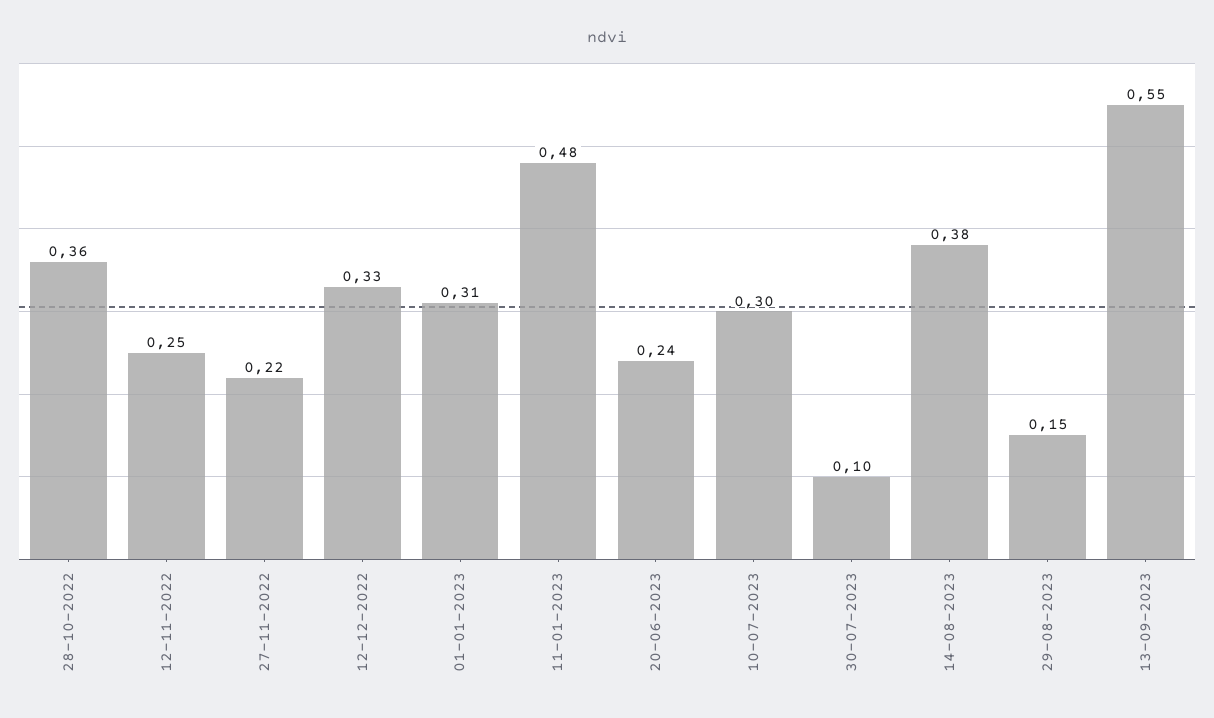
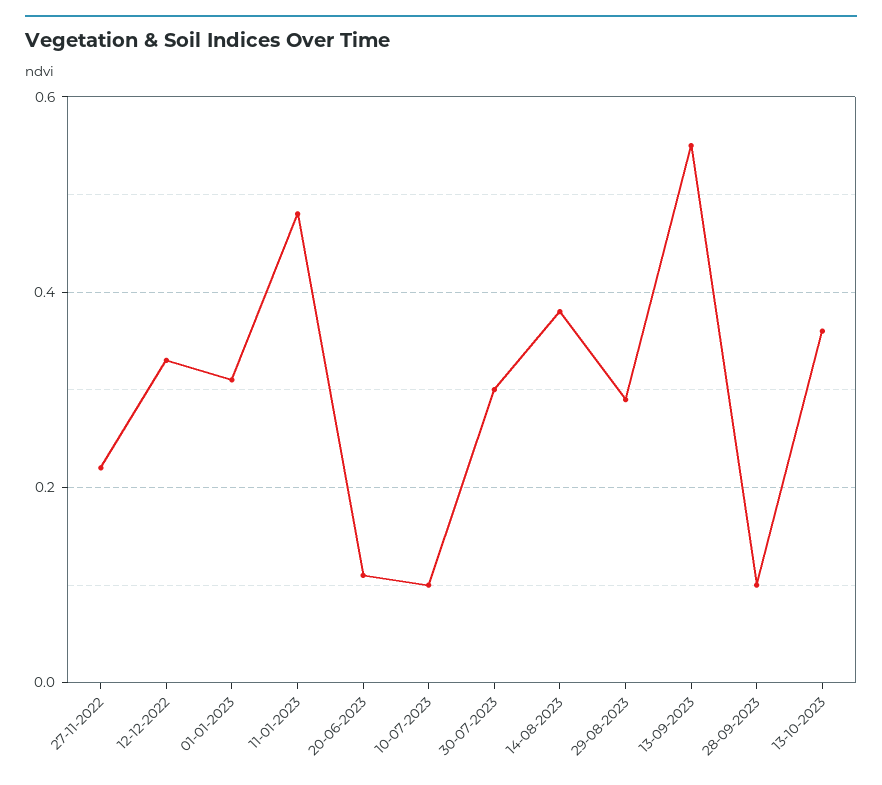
28-10-2022: 0.36 -> none
12-11-2022: 0.25 -> none
20-06-2023: 0.24 -> 0.1
10-07-2023: 0.3 -> 0.1
30-07-2023: 0.1 -> 0.3
29-08-2023: 0.15 -> 0.3
28-09-2023: none -> 0.1
13-10-2023: none -> 0.35

